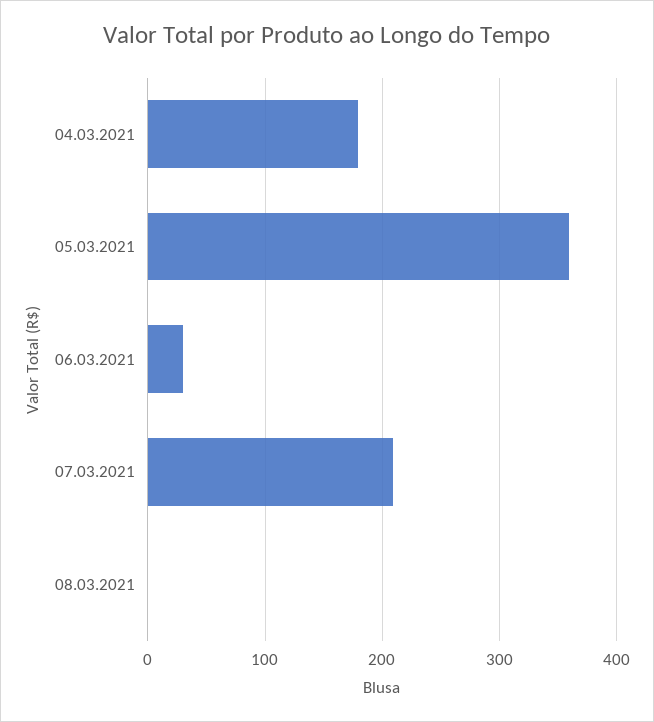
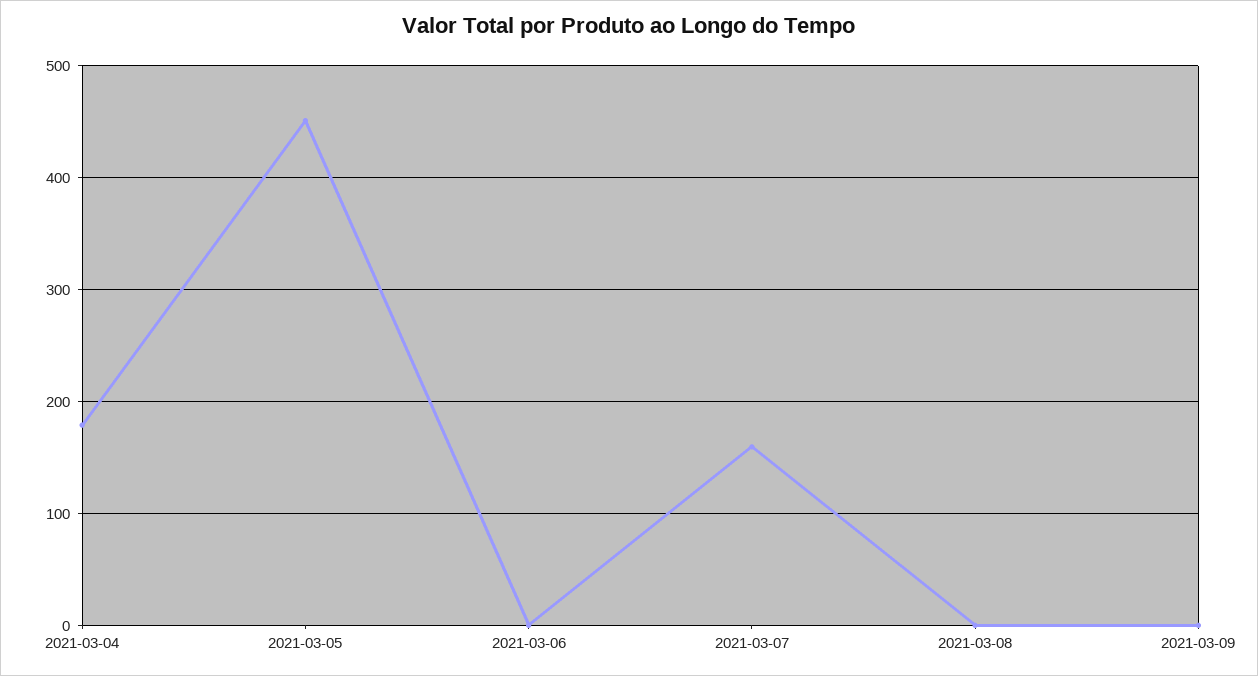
05.03.2021: 360 -> 450
06.03.2021: 30 -> 0
07.03.2021: 210 -> 160
2021-03-09: none -> 0

